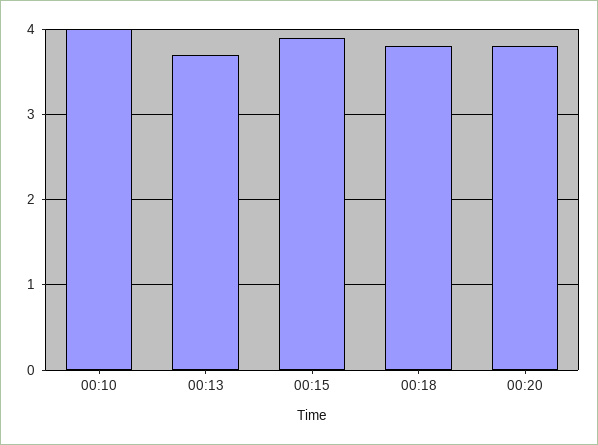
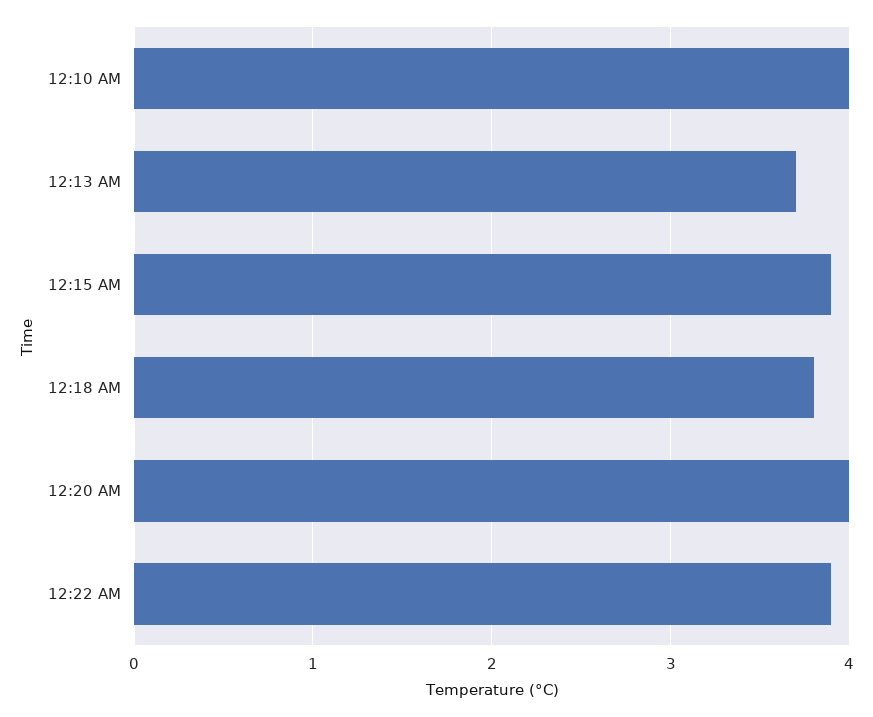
00:20: 3.8 -> 4
12:22 AM: none -> 3.9

